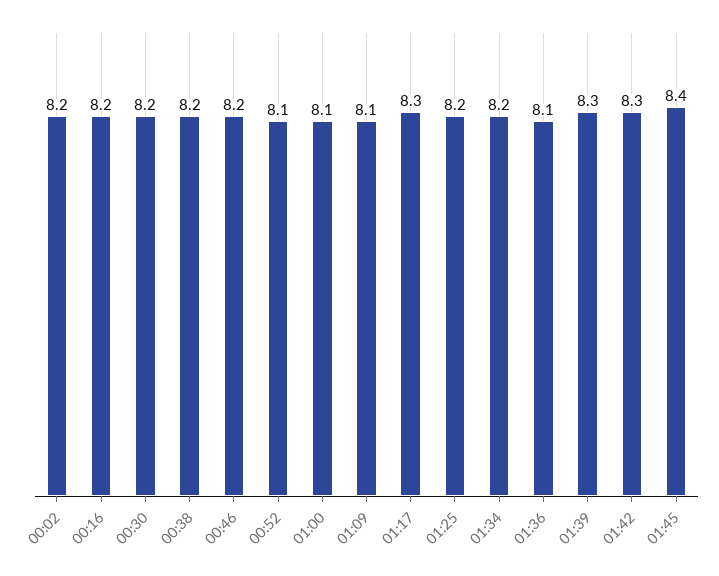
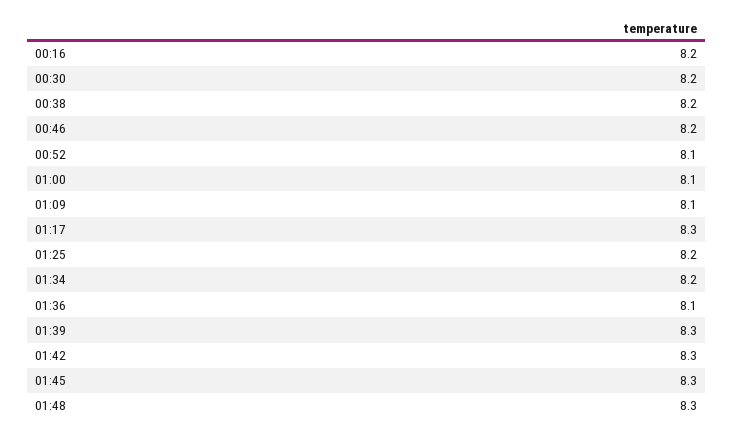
00:02: 8.2 -> none
01:45: 8.4 -> 8.3
01:48: none -> 8.3

